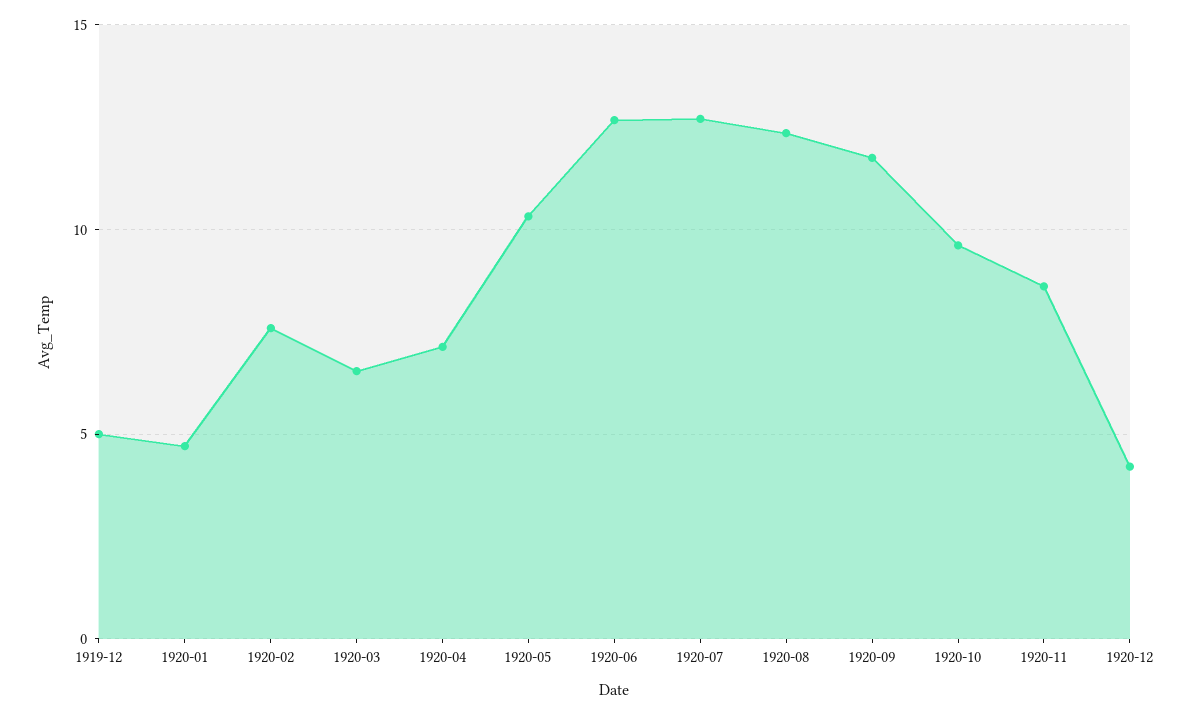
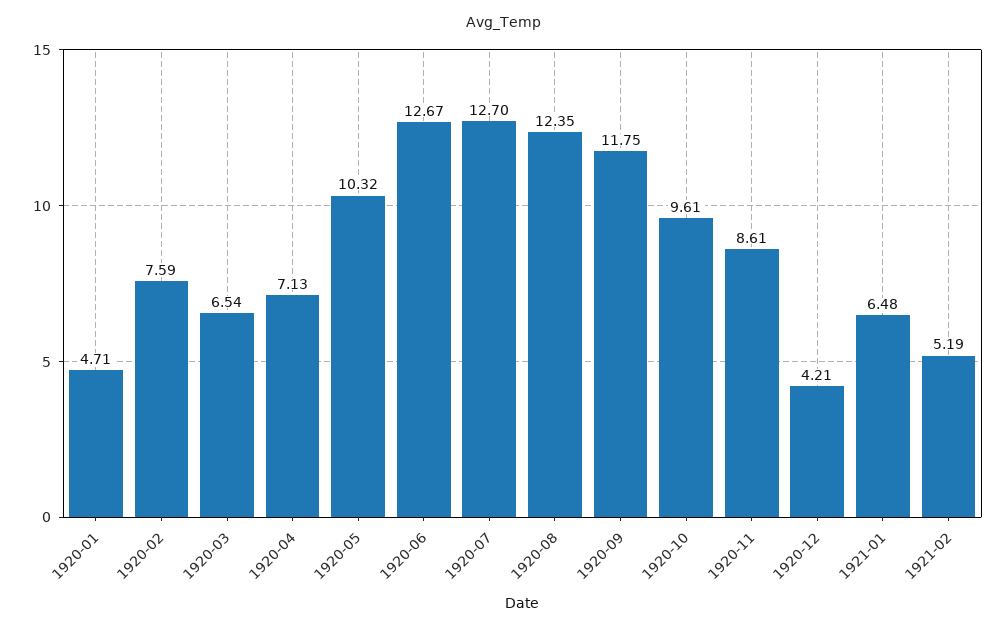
1919-12: 5 -> none
1921-01: none -> 6.48
1921-02: none -> 5.19

